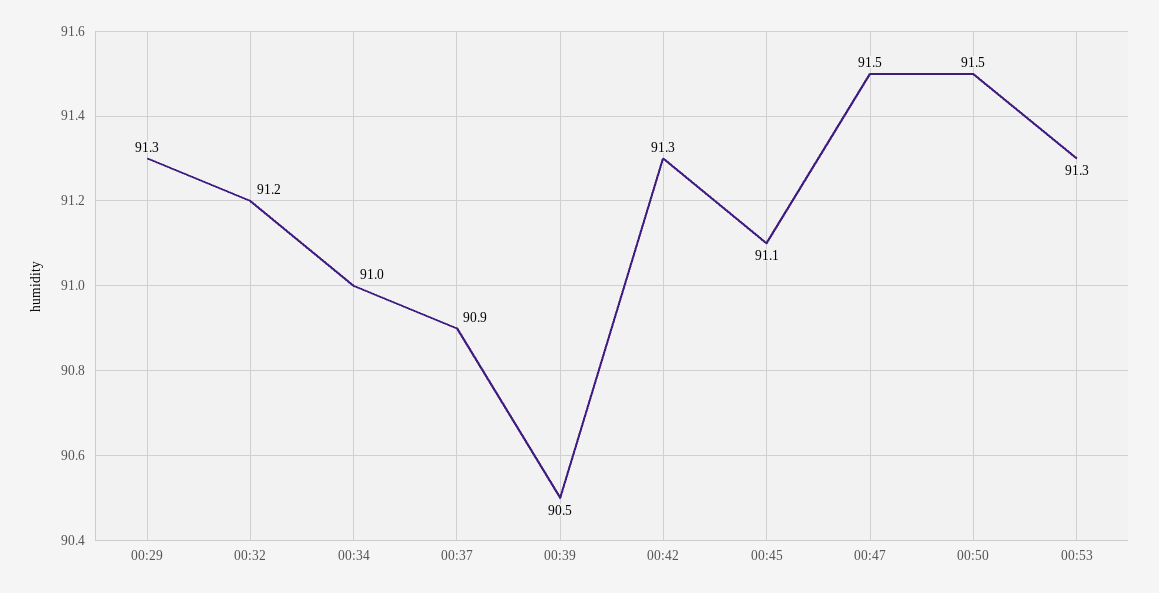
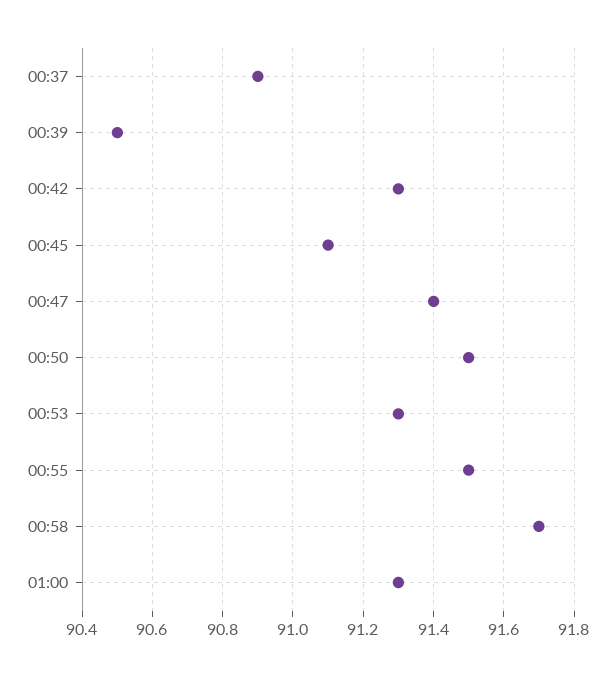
00:29: 91.3 -> none
00:32: 91.2 -> none
00:34: 91 -> none
00:47: 91.5 -> 91.4
00:55: none -> 91.5
00:58: none -> 91.7
01:00: none -> 91.3

